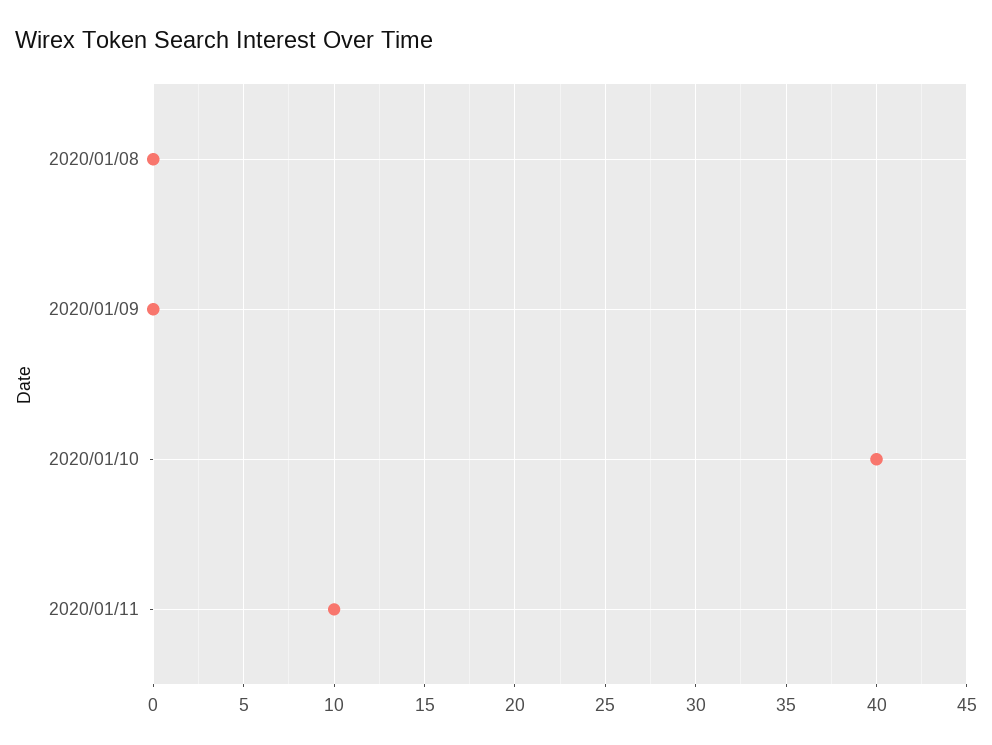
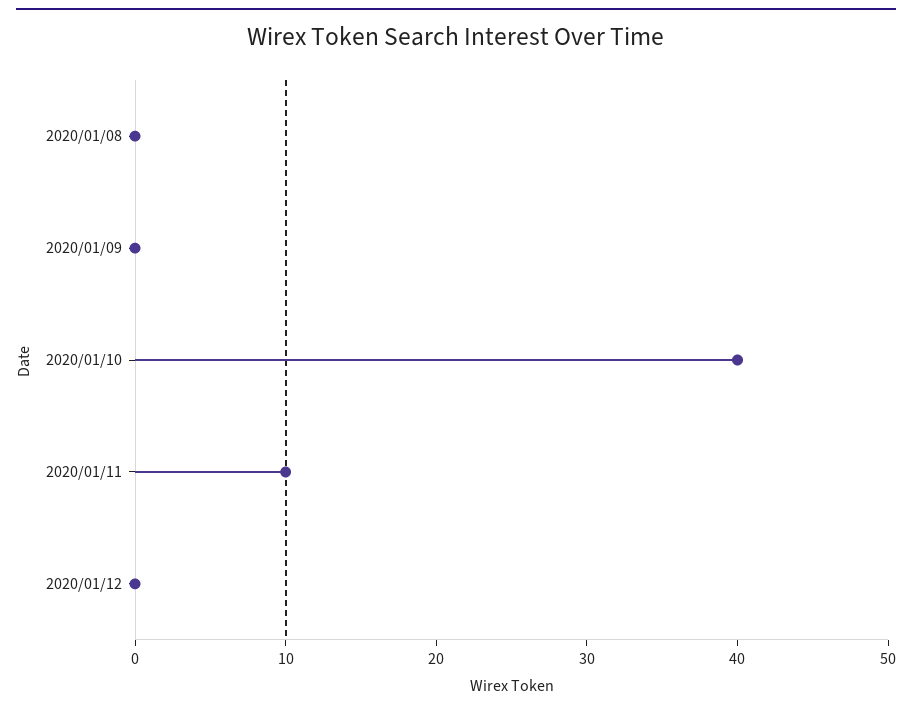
2020/01/12: none -> 0

